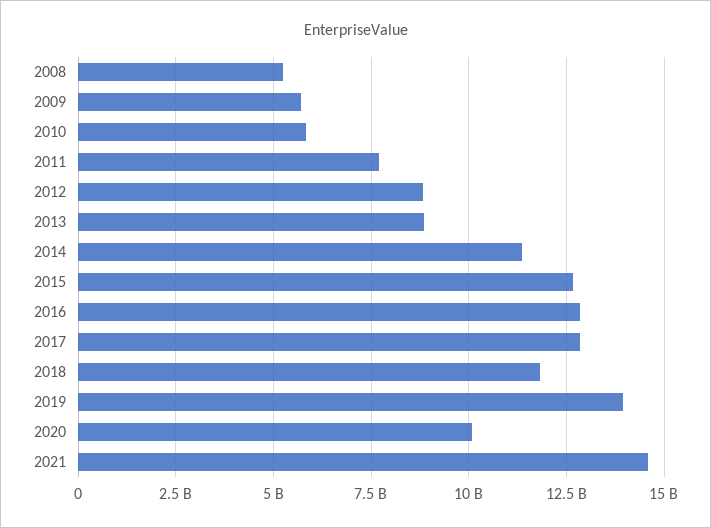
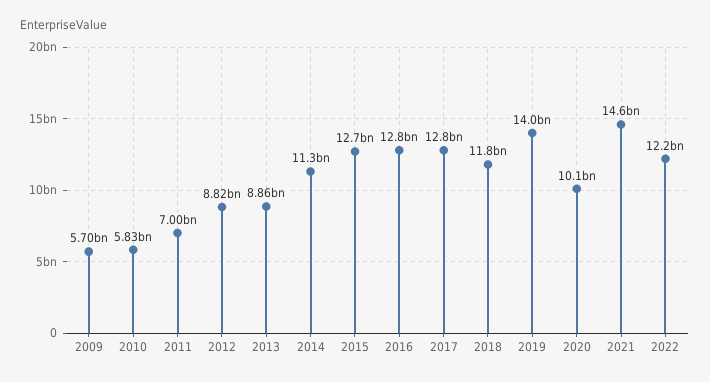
2008: 5250000000 -> none
2011: 7750000000 -> 7000000000
2022: none -> 12200000000

